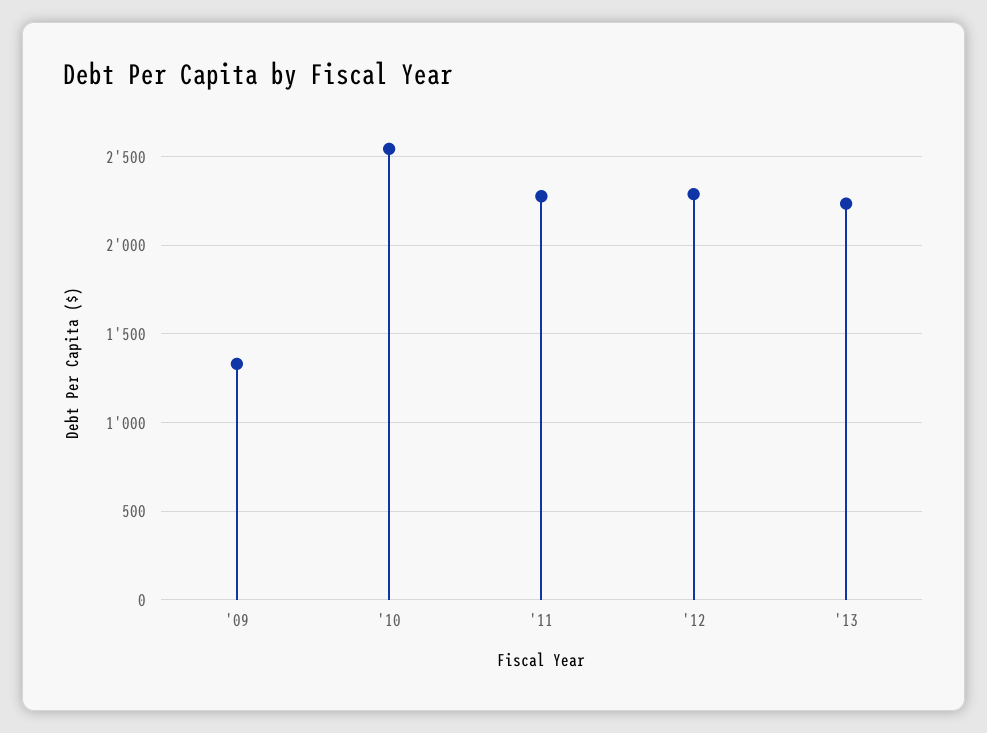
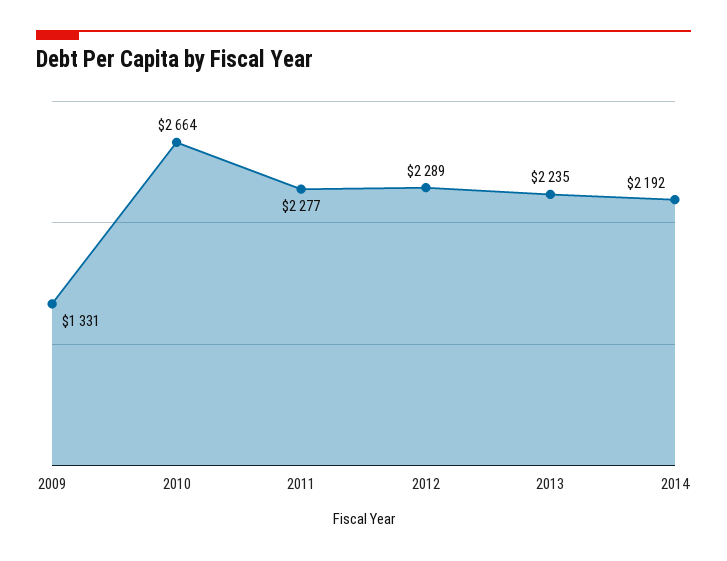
'10: 2550 -> 2664
2014: none -> 2192

